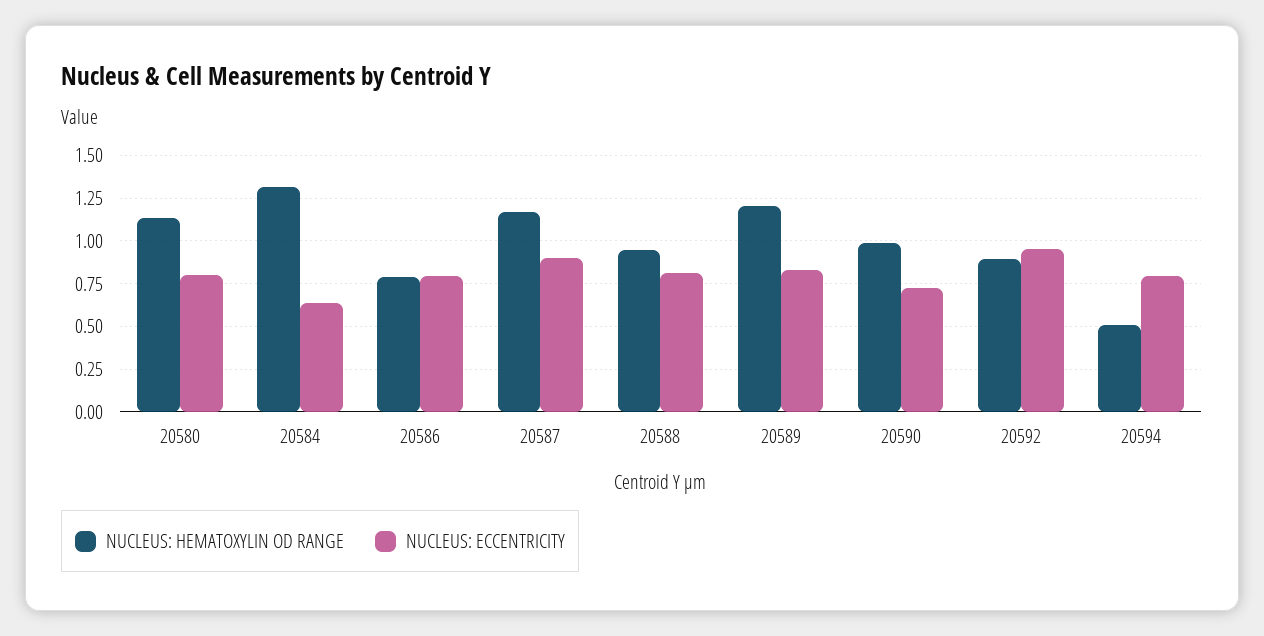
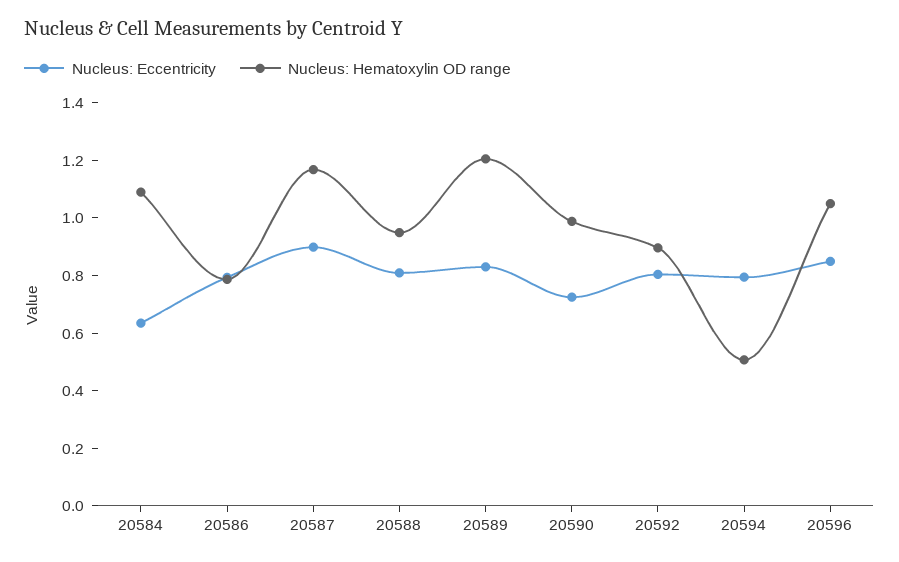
NUCLEUS: HEMATOXYLIN OD RANGE, 20580: 1.15 -> none
NUCLEUS: ECCENTRICITY, 20580: 0.8 -> none
NUCLEUS: HEMATOXYLIN OD RANGE, 20584: 1.3 -> 1.1
NUCLEUS: ECCENTRICITY, 20592: 0.95 -> 0.8
NUCLEUS: ECCENTRICITY, 20596: none -> 0.85
NUCLEUS: HEMATOXYLIN OD RANGE, 20596: none -> 1.05

